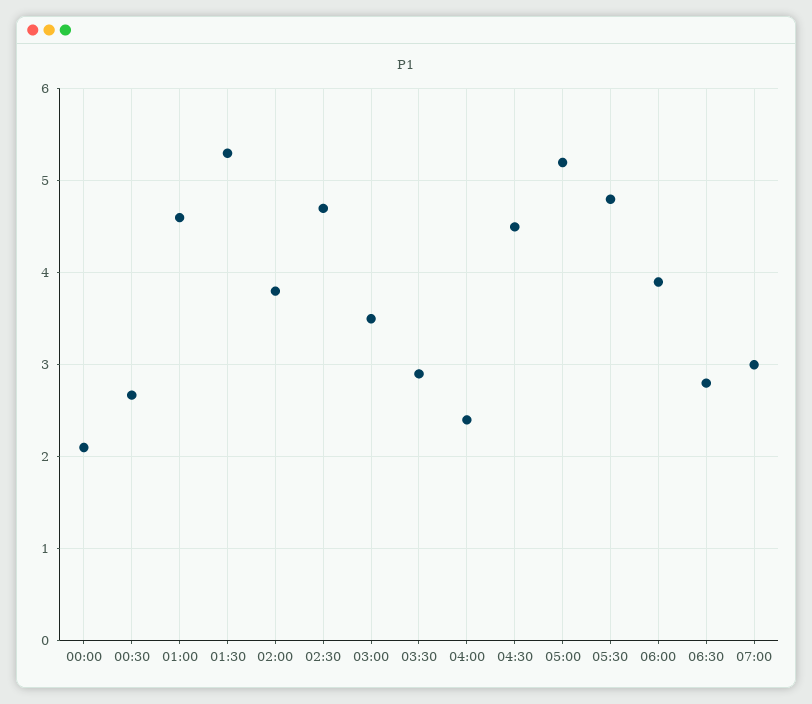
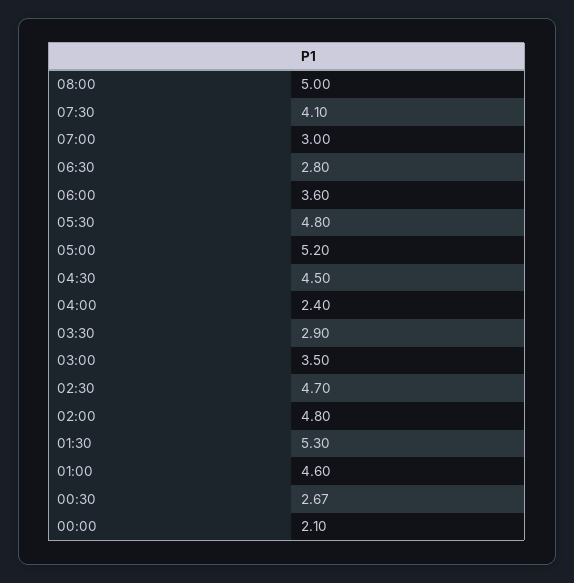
02:00: 3.8 -> 4.8
06:00: 3.9 -> 3.6
08:00: none -> 5
07:30: none -> 4.1

